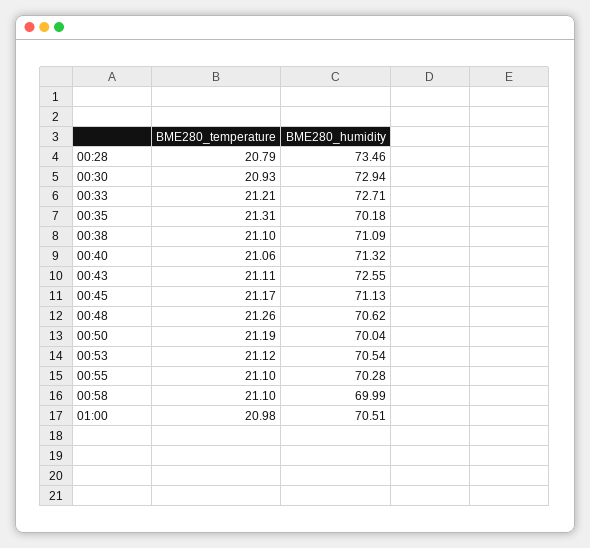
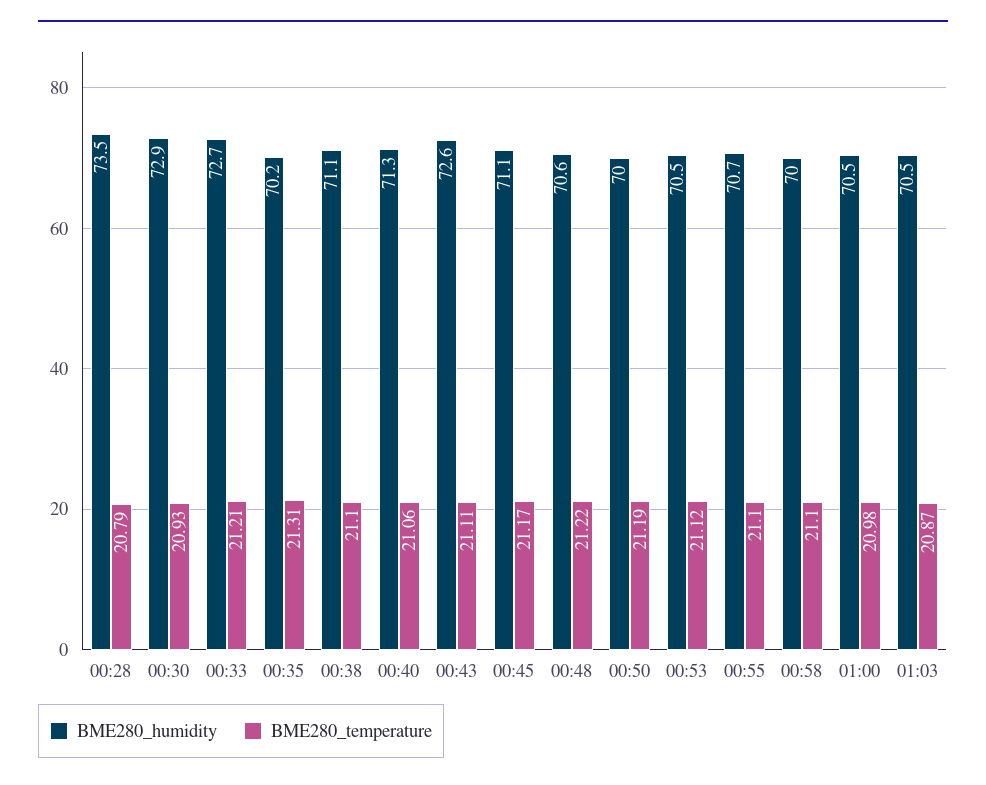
BME280_temperature, 00:48: 21.26 -> 21.22
BME280_humidity, 00:55: 70.28 -> 70.7
BME280_humidity, 01:03: none -> 70.5
BME280_temperature, 01:03: none -> 20.87

